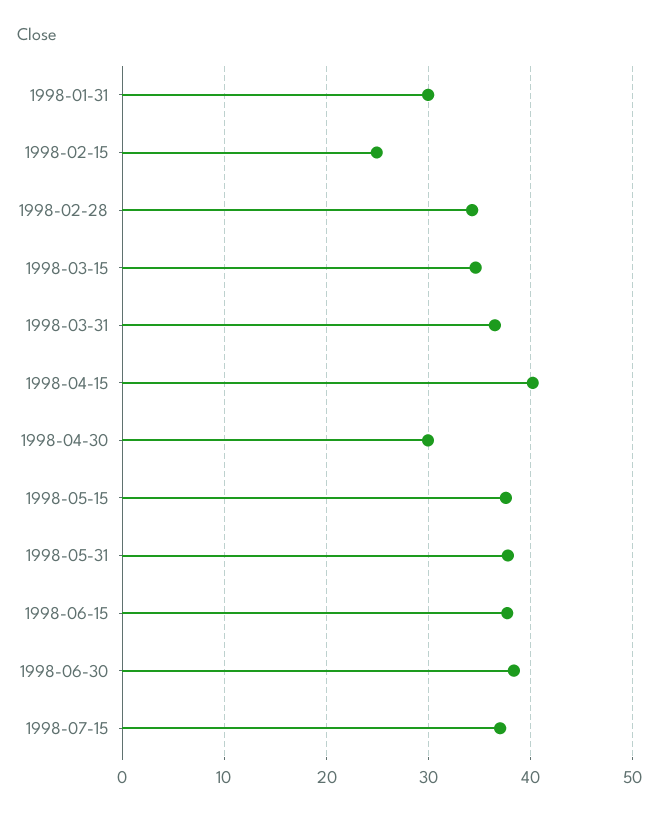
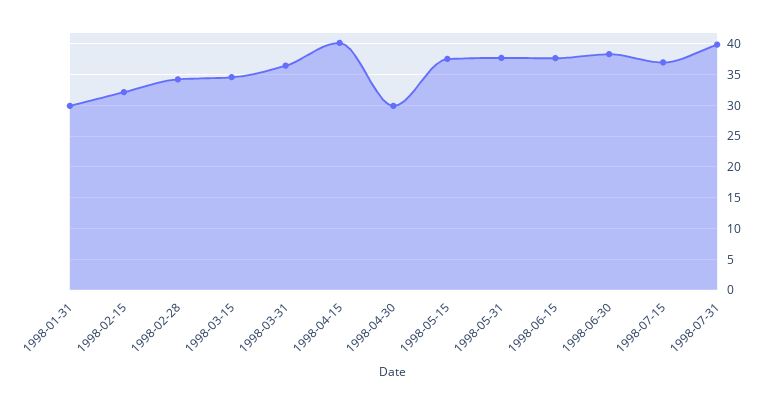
1998-02-15: 25 -> 32
1998-07-31: none -> 40

